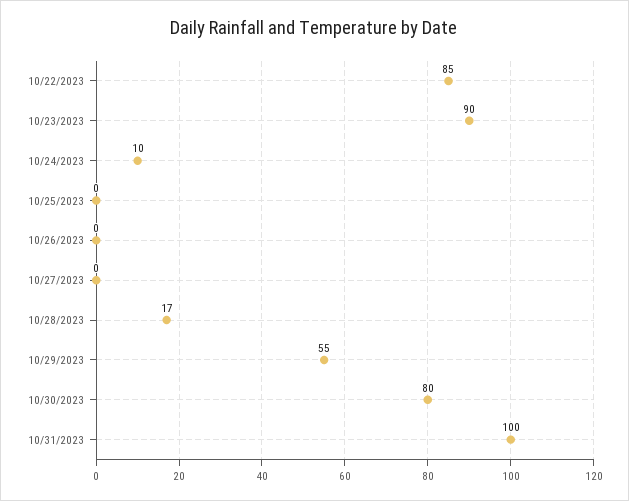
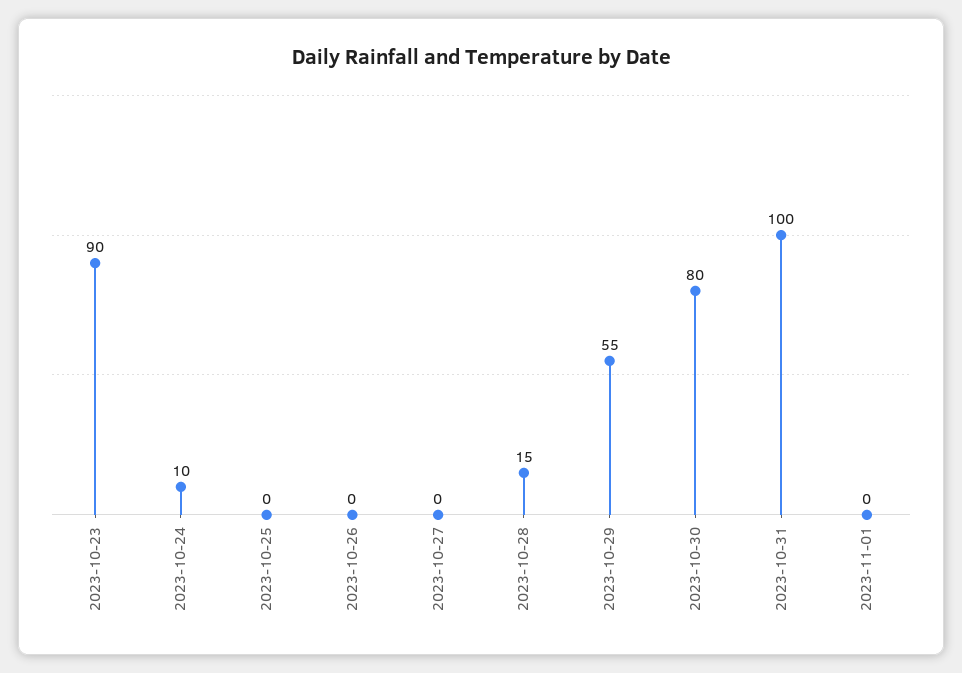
10/22/2023: 85 -> none
10/28/2023: 17 -> 15
2023-11-01: none -> 0

